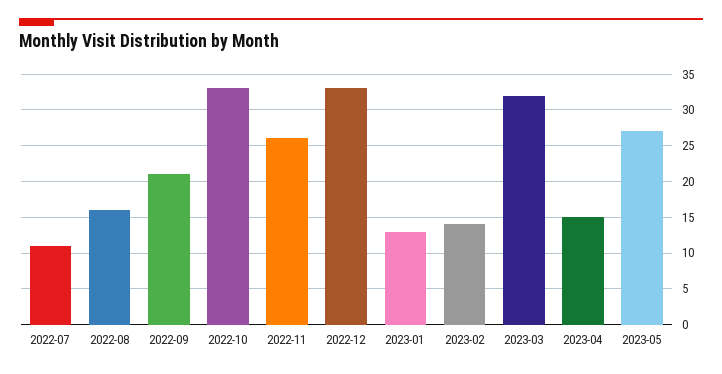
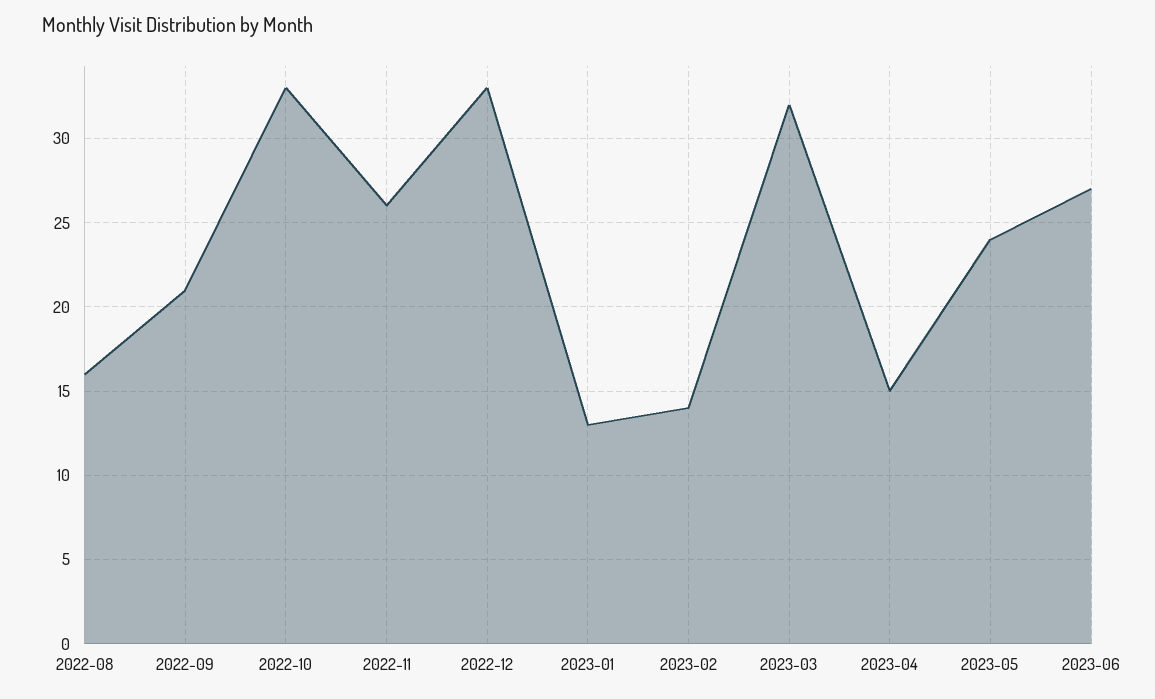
2022-07: 11 -> none
2023-05: 27 -> 24
2023-06: none -> 27

